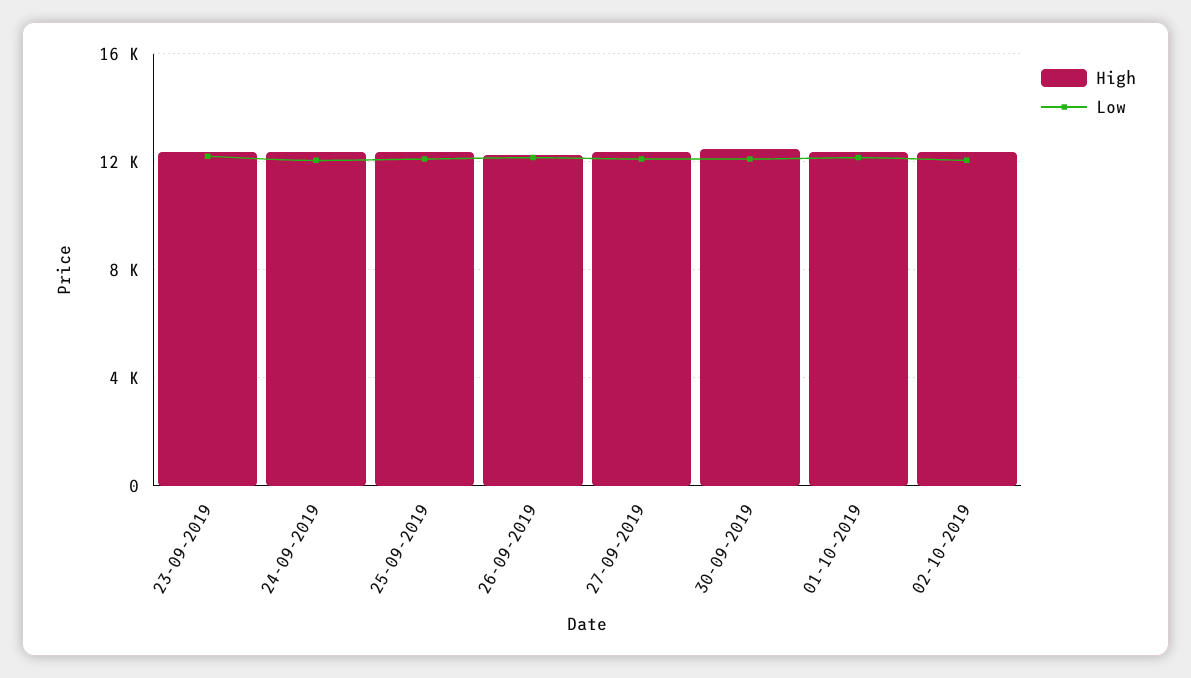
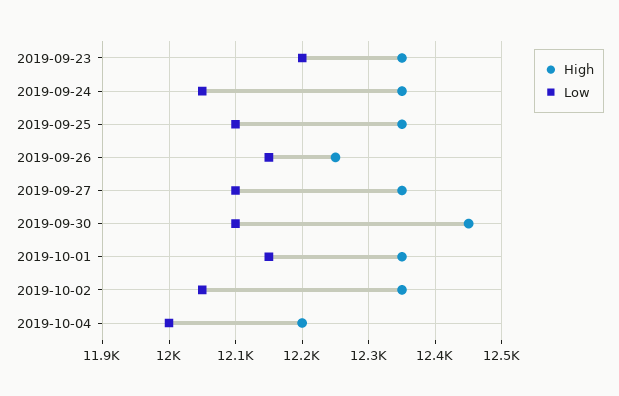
High, 2019-10-04: none -> 12200
Low, 2019-10-04: none -> 12000

